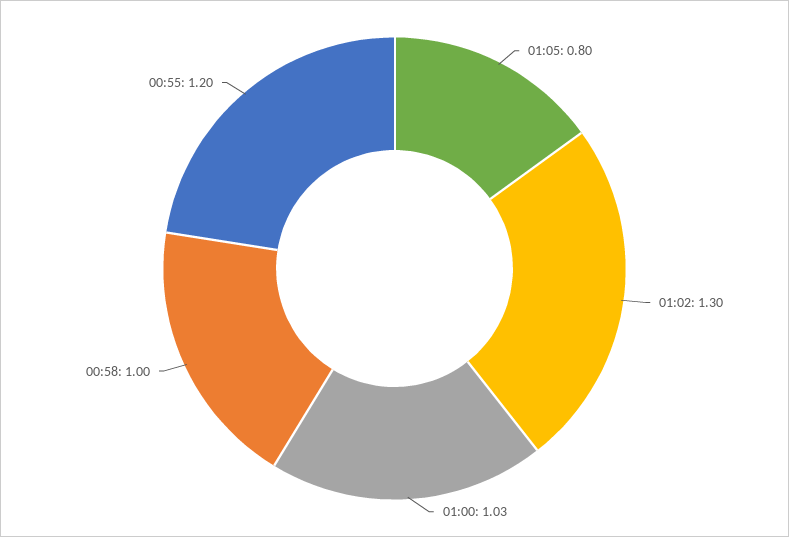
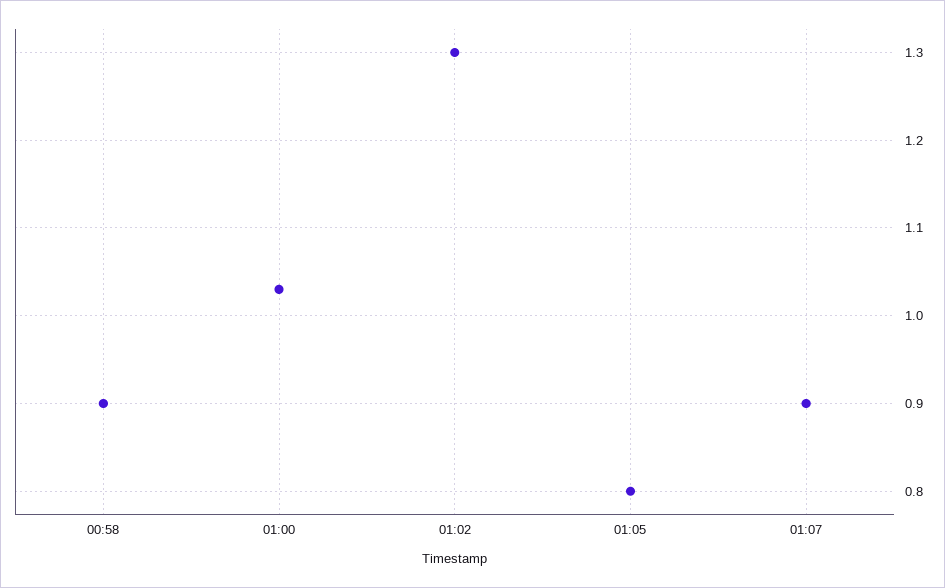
00:58: 1 -> 0.9
00:55: 1.2 -> none
01:07: none -> 0.9

